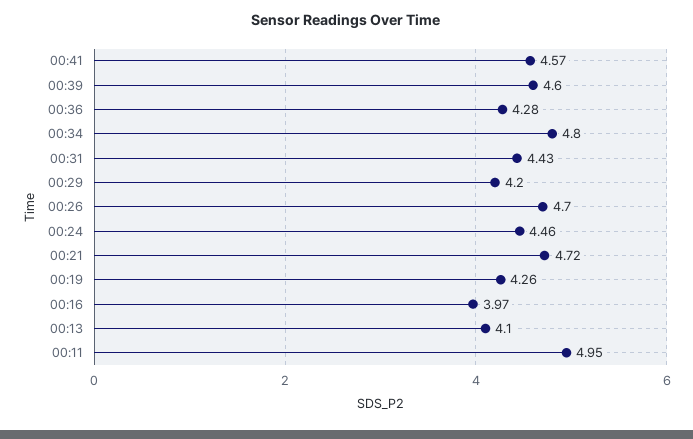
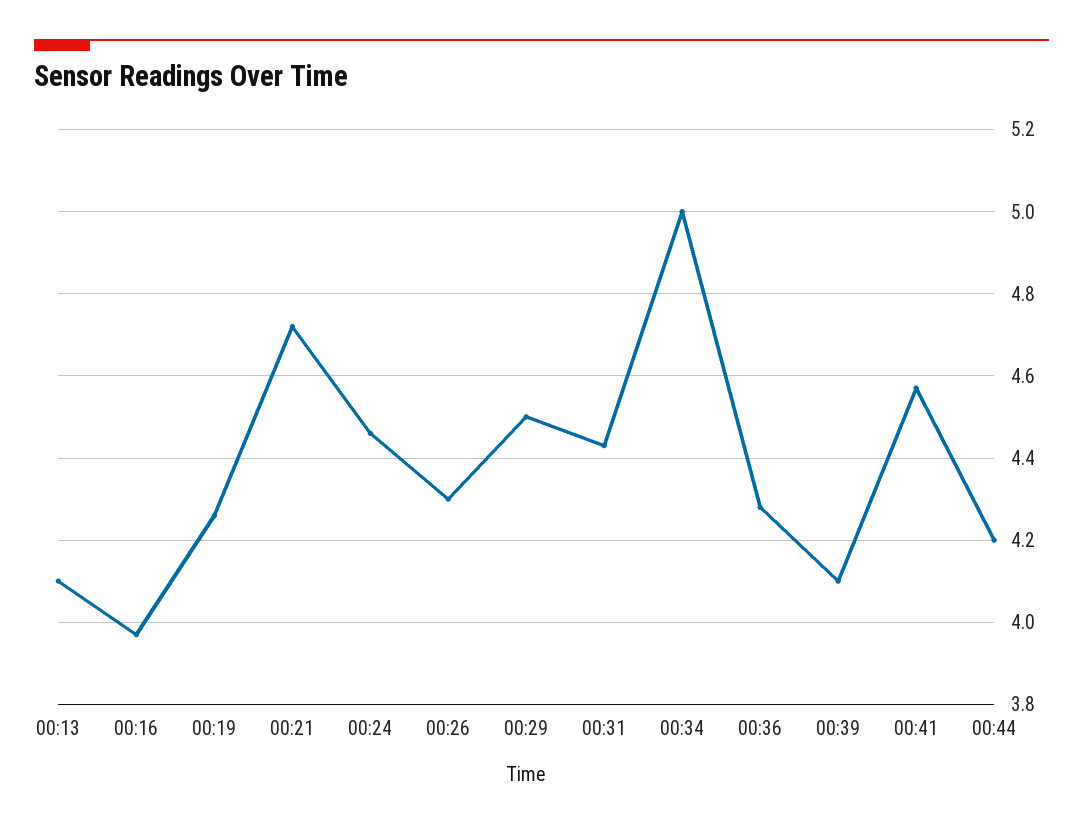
00:39: 4.6 -> 4.1
00:34: 4.8 -> 5
00:29: 4.2 -> 4.5
00:26: 4.7 -> 4.3
00:11: 4.95 -> none
00:44: none -> 4.2

